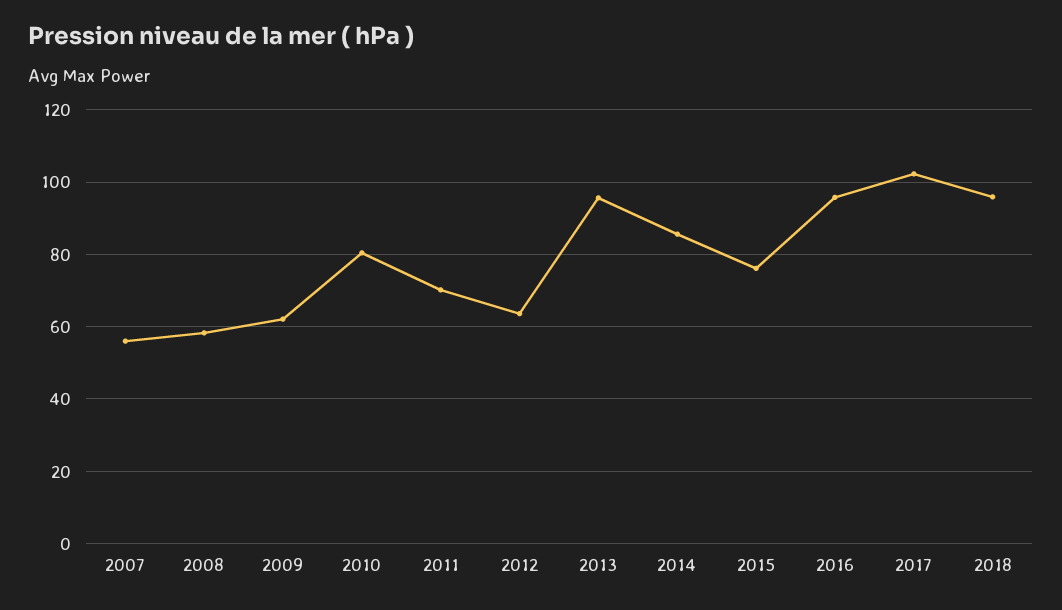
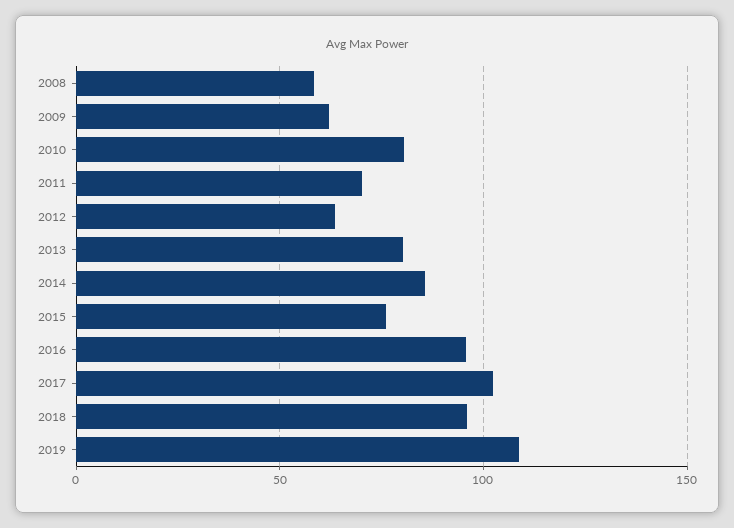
2007: 56 -> none
2013: 96 -> 80
2019: none -> 110

